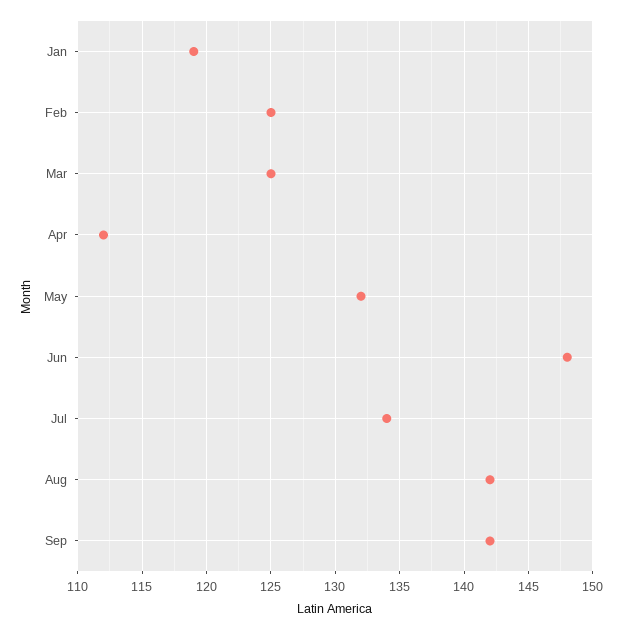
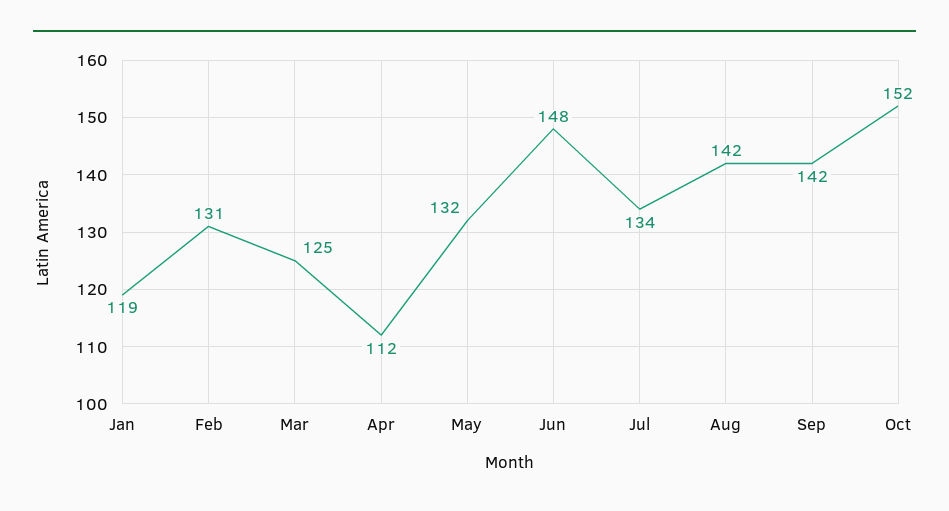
Feb: 125 -> 131
Oct: none -> 152

